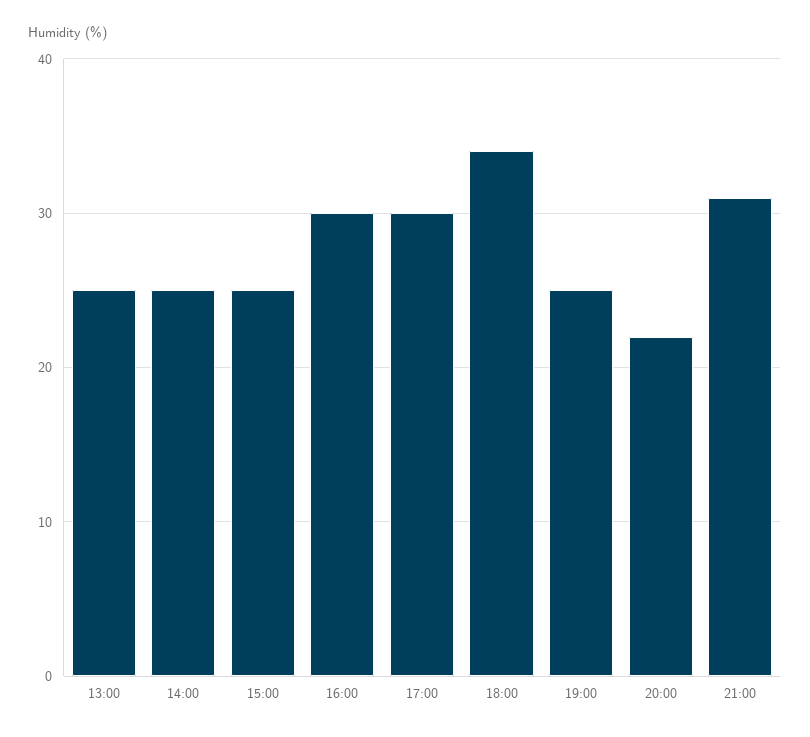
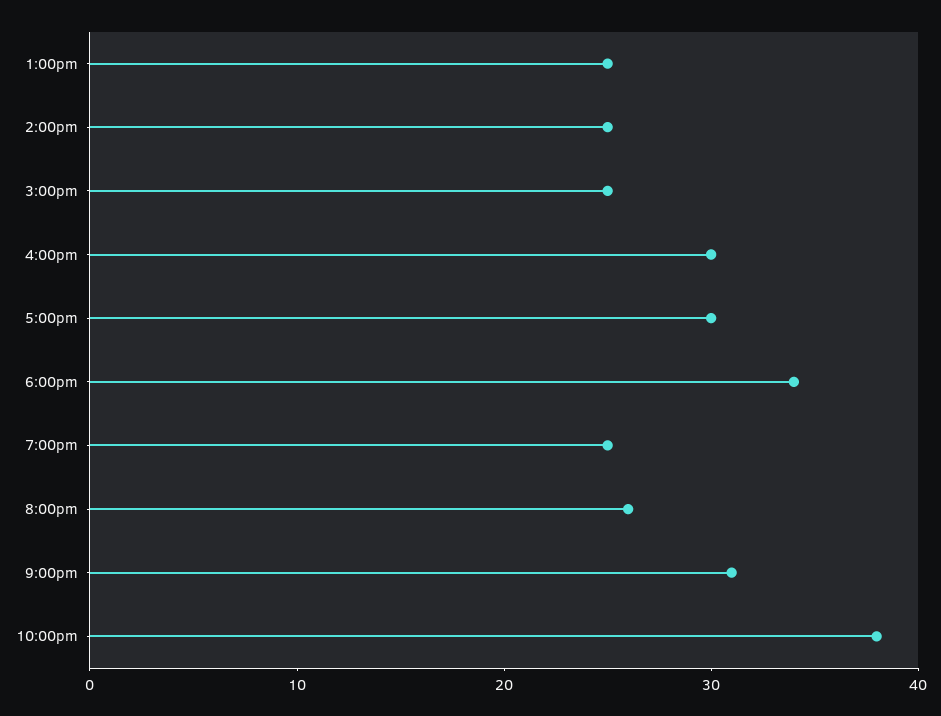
20:00: 22 -> 26
10:00pm: none -> 38

